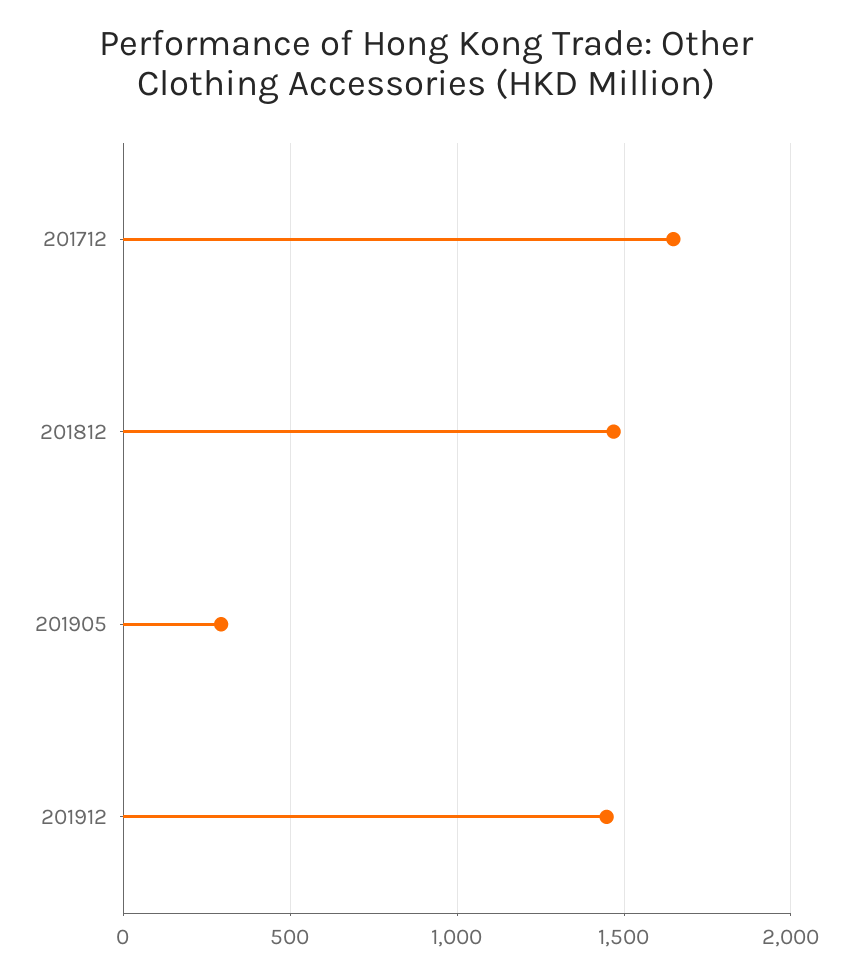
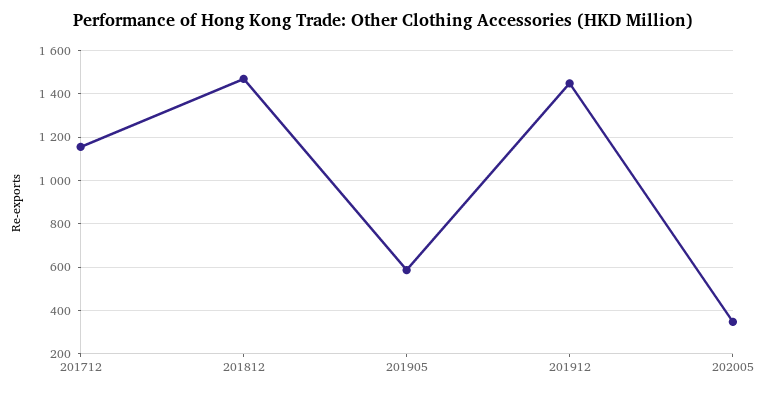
201712: 1650 -> 1150
201905: 300 -> 600
202005: none -> 350

